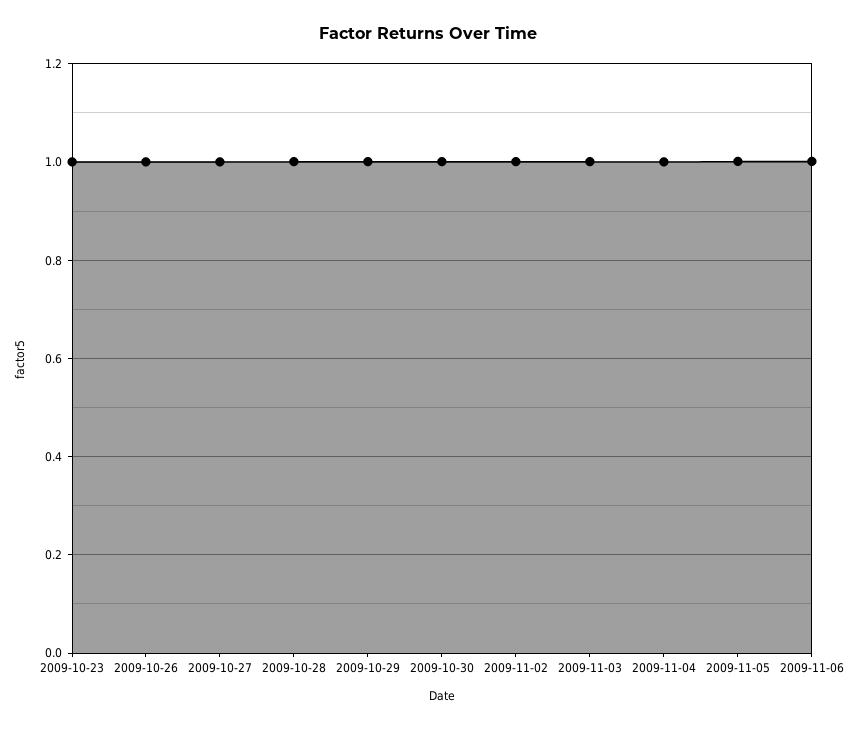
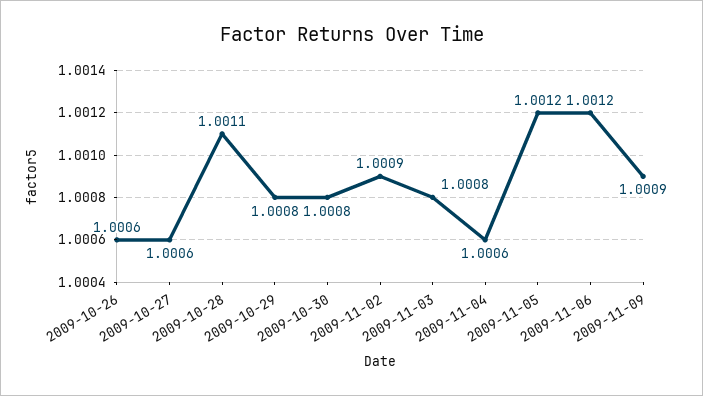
2009-10-23: 1 -> none
2009-11-09: none -> 1.0009

